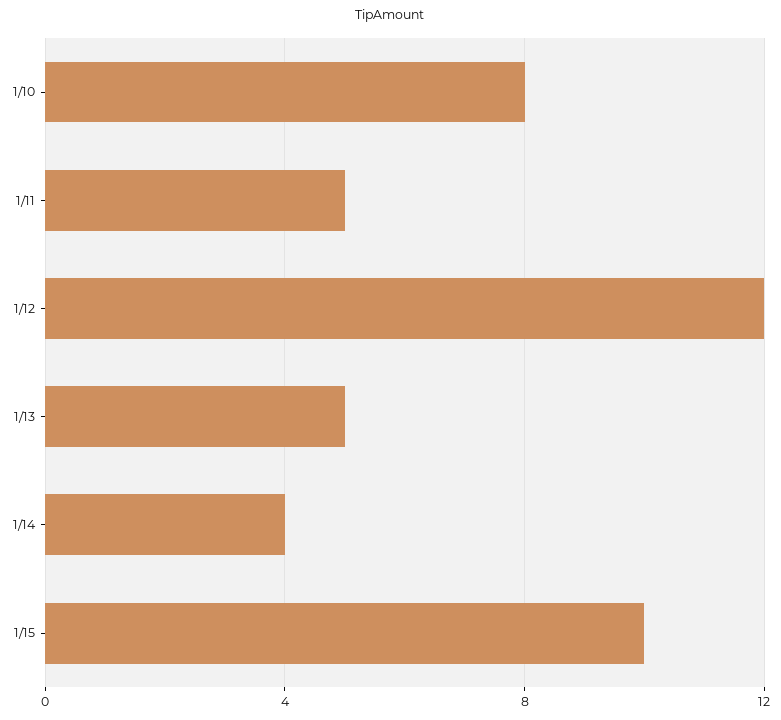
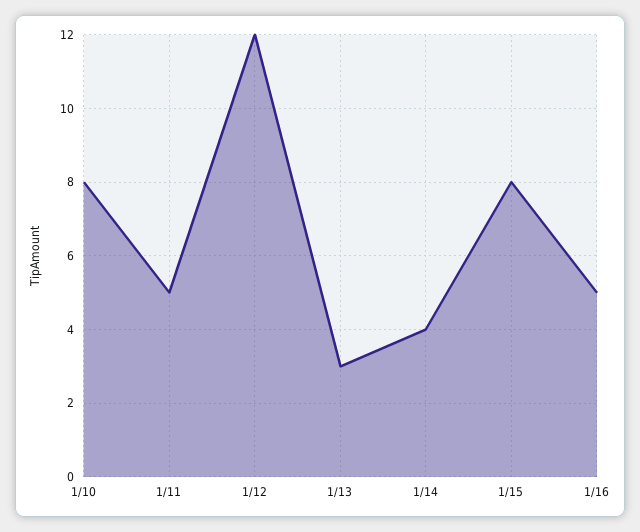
1/13: 5 -> 3
1/15: 10 -> 8
1/16: none -> 5

